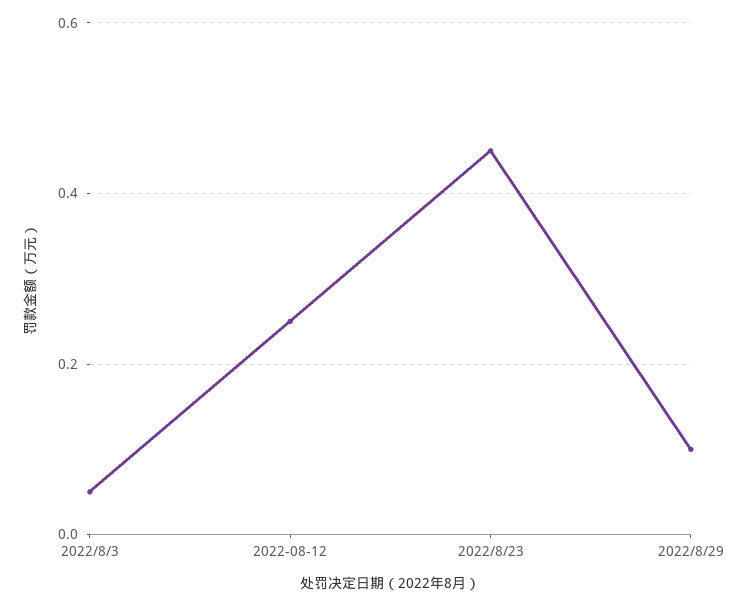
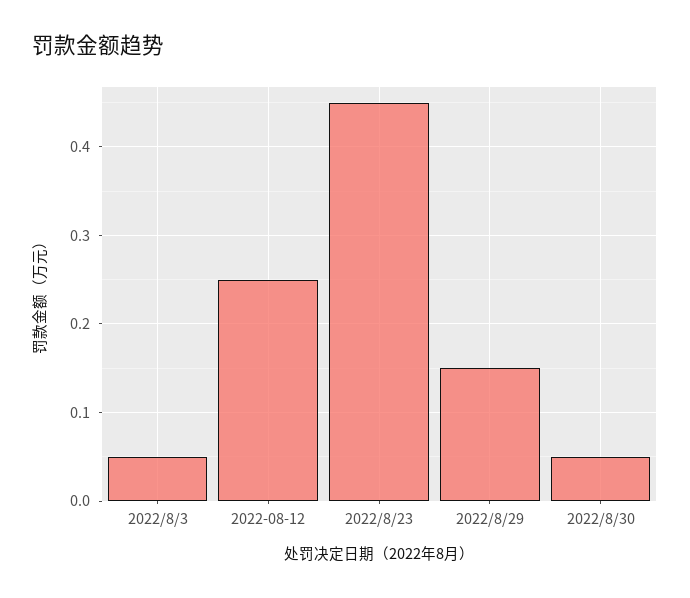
2022/8/29: 0.1 -> 0.15
2022/8/30: none -> 0.05

